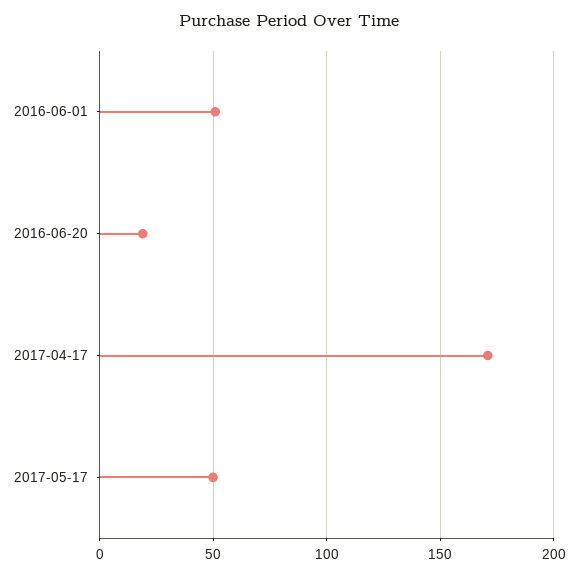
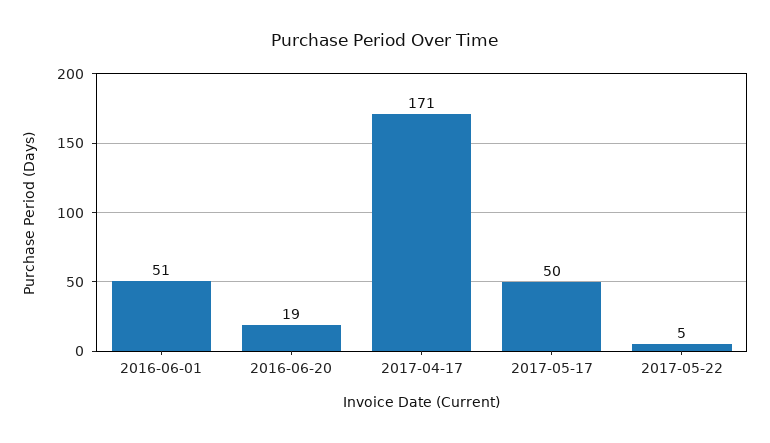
2017-05-22: none -> 5

